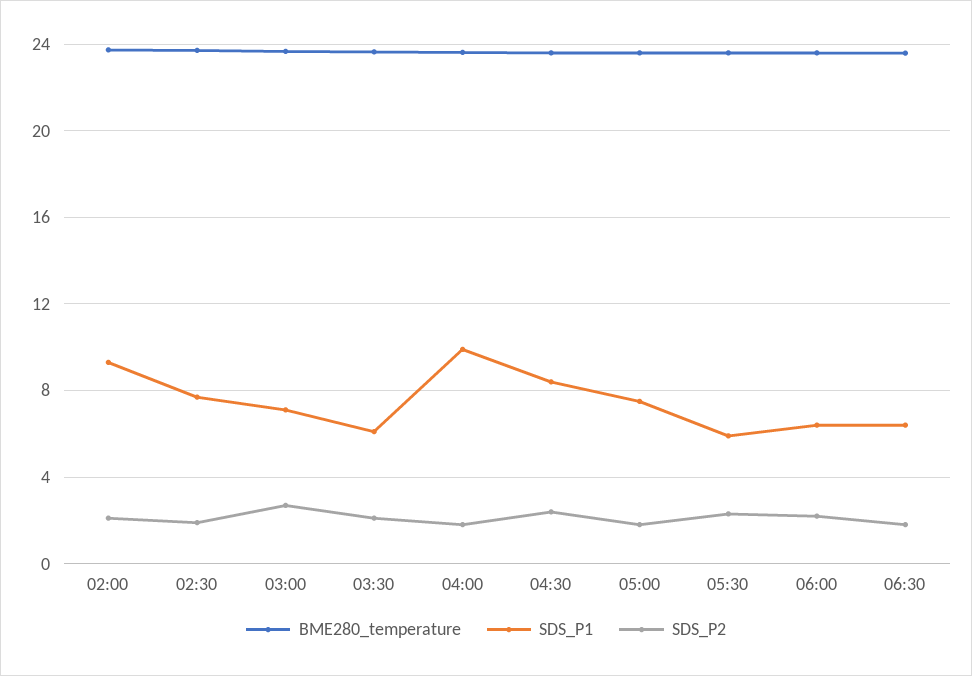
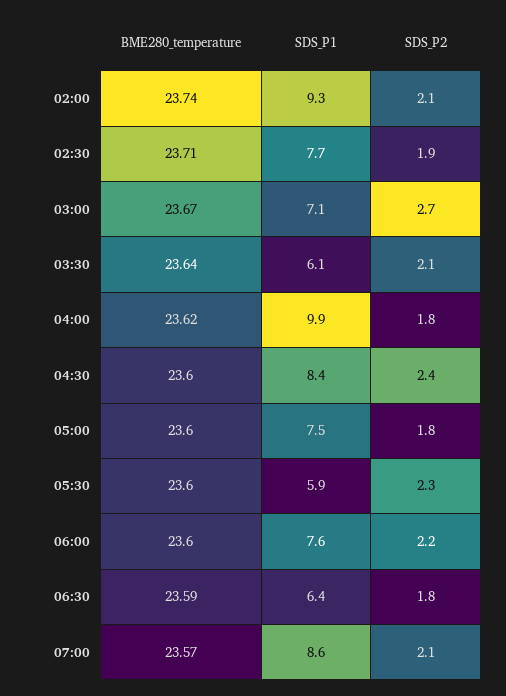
SDS_P1, 06:00: 6.5 -> 7.6
BME280_temperature, 07:00: none -> 23.57
SDS_P1, 07:00: none -> 8.6
SDS_P2, 07:00: none -> 2.1

